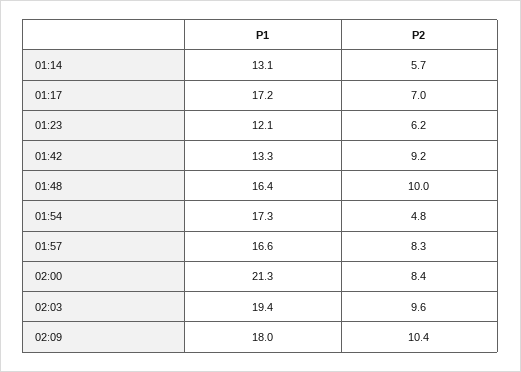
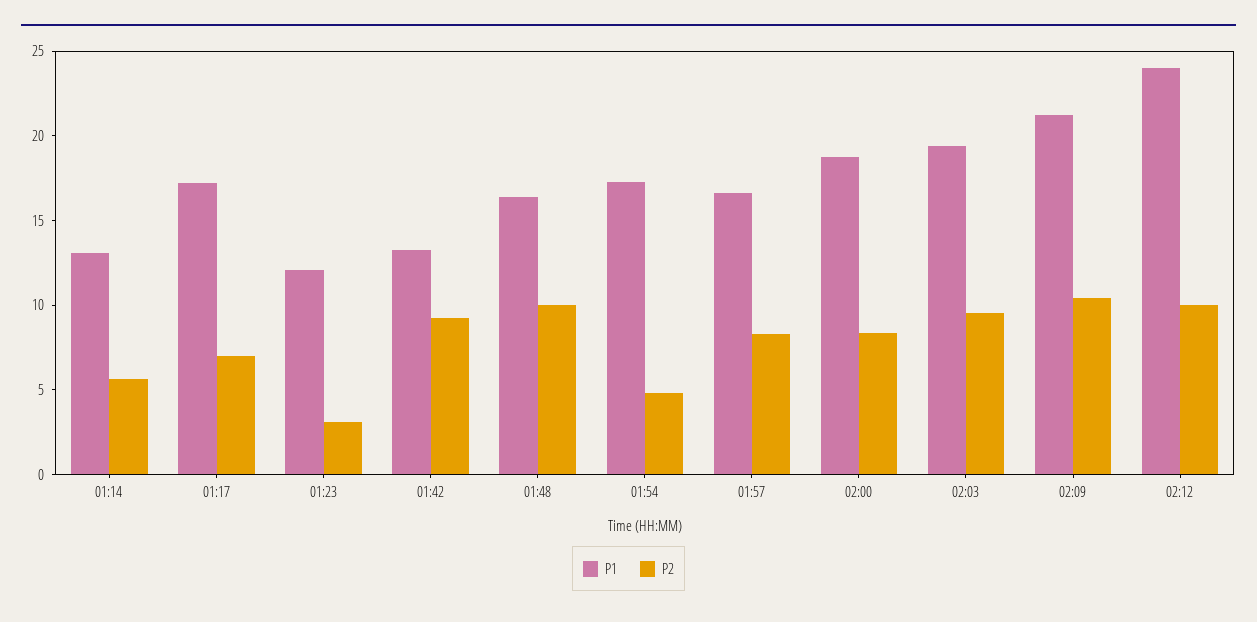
P2, 01:23: 6.2 -> 3
P1, 02:00: 21.3 -> 19
P1, 02:09: 18 -> 21
P1, 02:12: none -> 24
P2, 02:12: none -> 10

